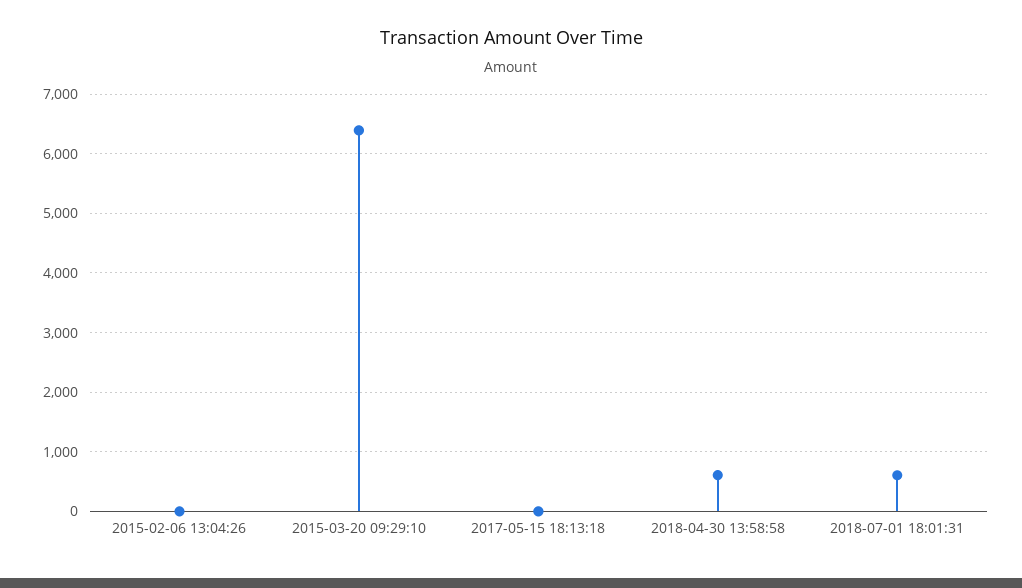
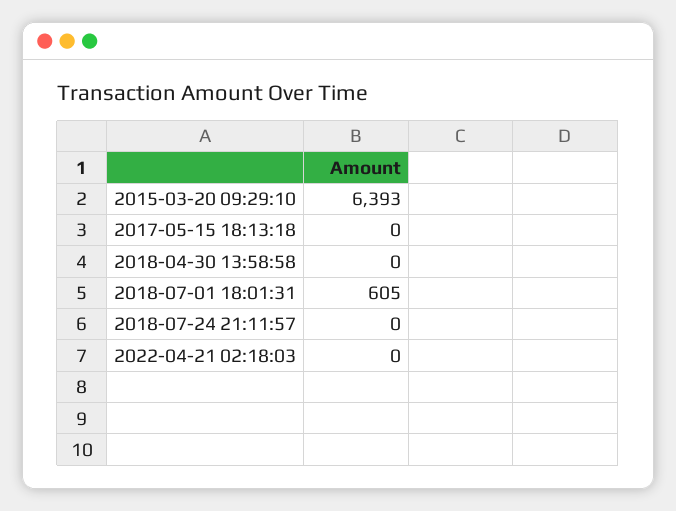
2015-02-06 13:04:26: 0 -> none
2018-04-30 13:58:58: 600 -> 0
2018-07-24 21:11:57: none -> 0
2022-04-21 02:18:03: none -> 0

